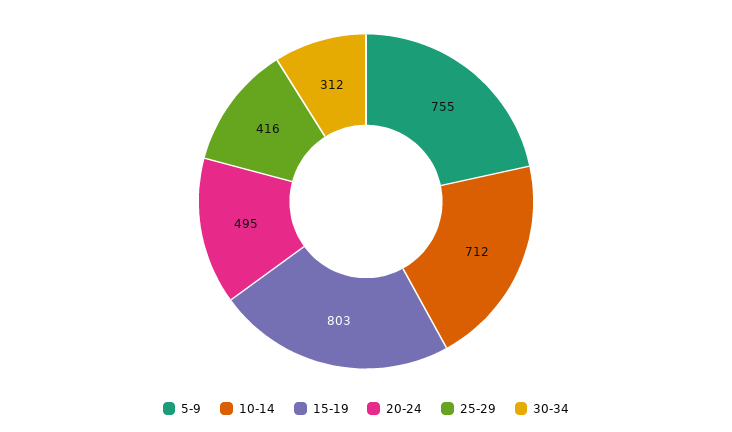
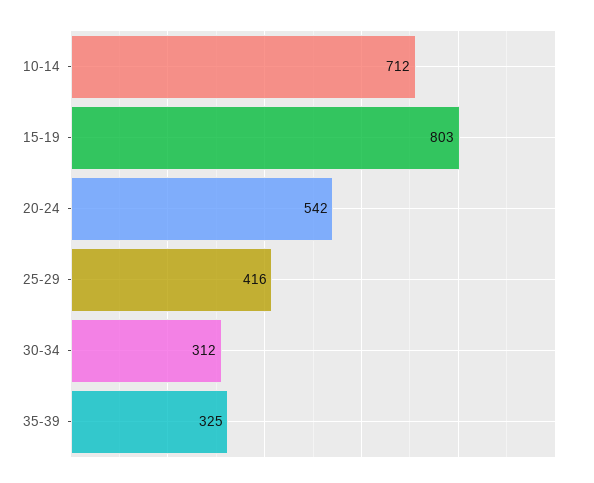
5-9: 755 -> none
20-24: 495 -> 542
35-39: none -> 325

